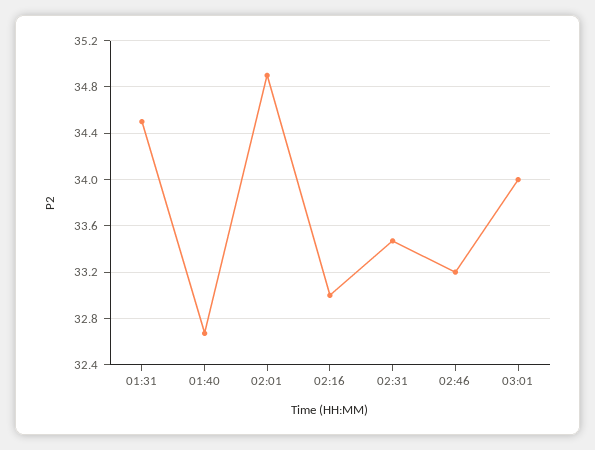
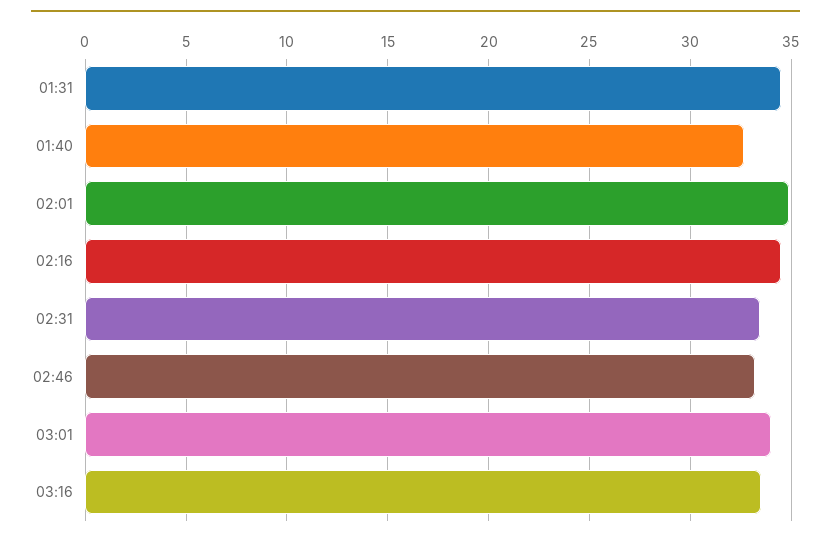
02:16: 33 -> 34.5
03:16: none -> 33.5

